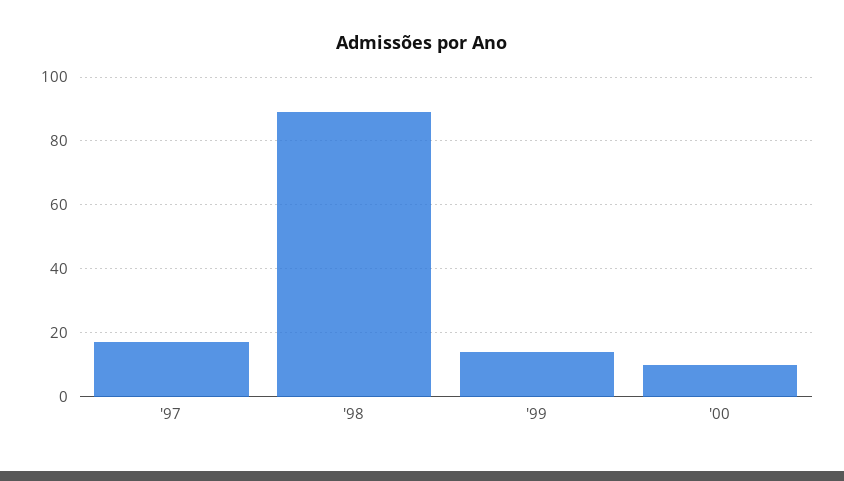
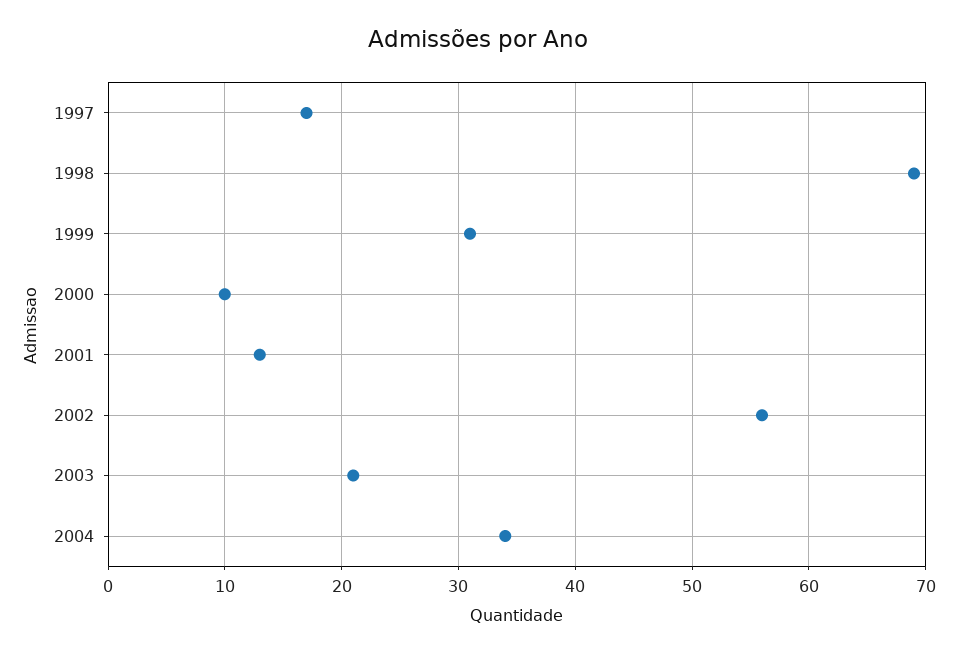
'98: 90 -> 69
'99: 15 -> 31
2001: none -> 13
2002: none -> 56
2003: none -> 21
2004: none -> 34

